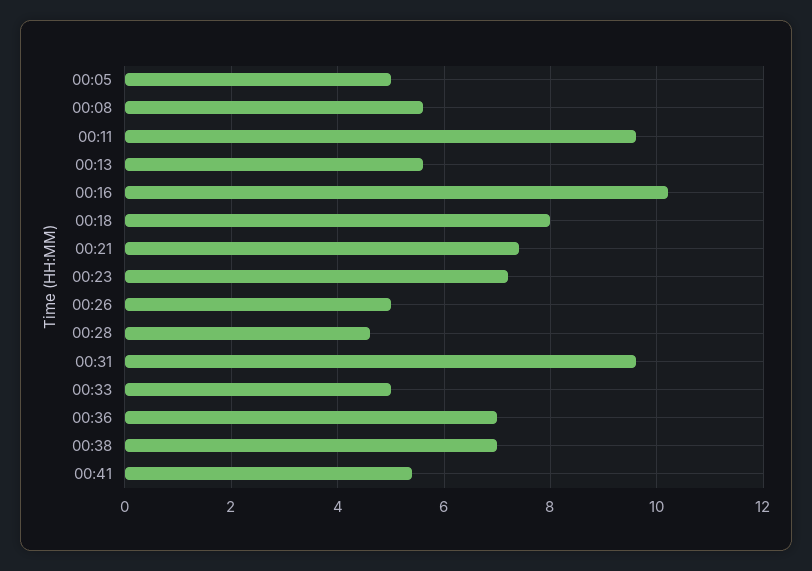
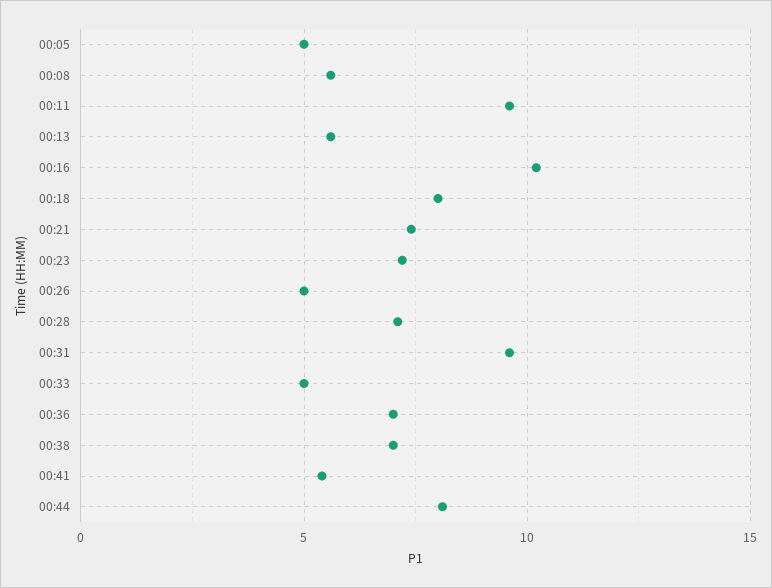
00:28: 4.5 -> 7
00:44: none -> 8

